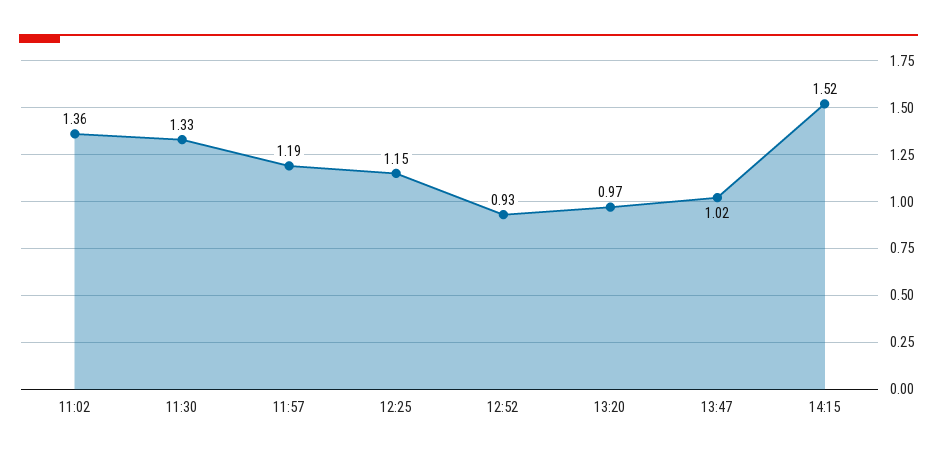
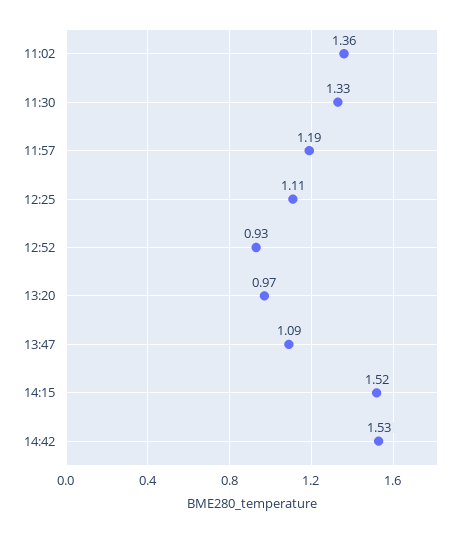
12:25: 1.15 -> 1.11
13:47: 1.02 -> 1.09
14:42: none -> 1.53

